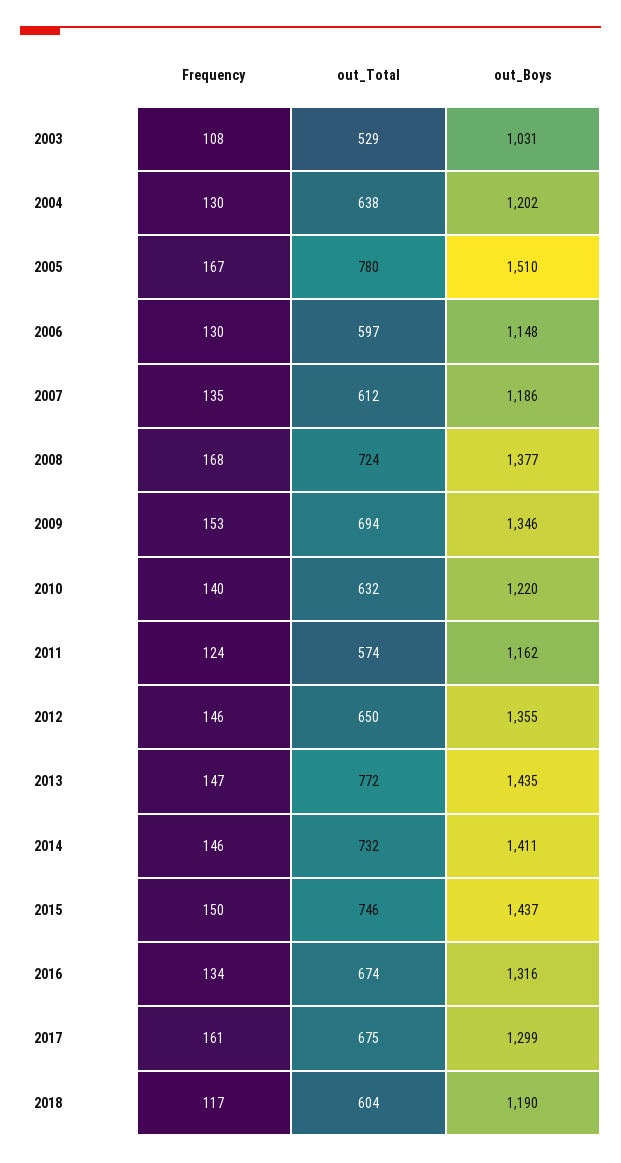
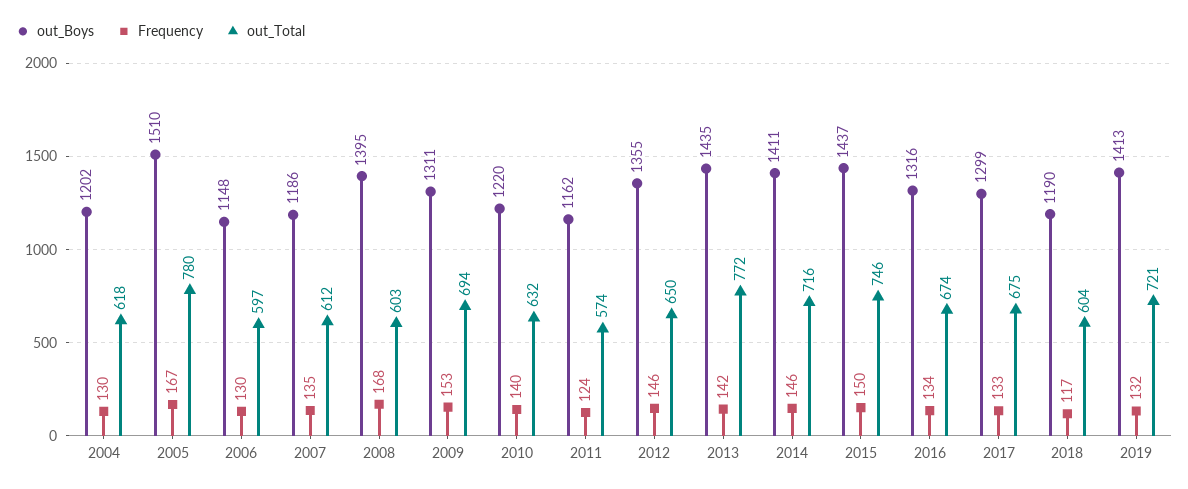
Frequency, 2003: 108 -> none
out_Total, 2003: 529 -> none
out_Boys, 2003: 1031 -> none
out_Total, 2004: 638 -> 618
out_Total, 2008: 724 -> 603
out_Boys, 2008: 1377 -> 1395
out_Boys, 2009: 1346 -> 1311
Frequency, 2013: 147 -> 142
out_Total, 2014: 732 -> 716
Frequency, 2017: 161 -> 133
out_Boys, 2019: none -> 1413
Frequency, 2019: none -> 132
out_Total, 2019: none -> 721

